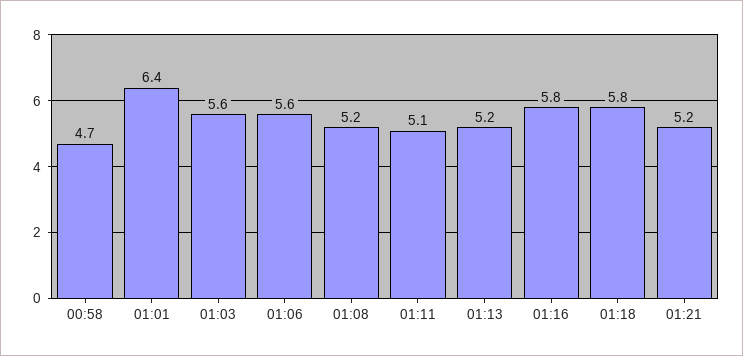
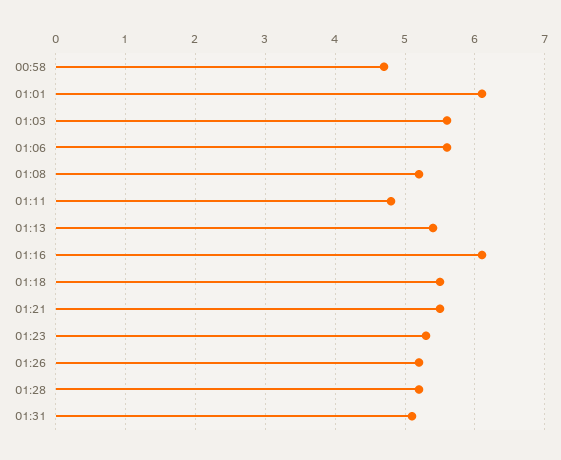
01:01: 6.4 -> 6.1
01:11: 5.1 -> 4.8
01:13: 5.2 -> 5.4
01:16: 5.8 -> 6.1
01:18: 5.8 -> 5.5
01:21: 5.2 -> 5.5
01:23: none -> 5.3
01:26: none -> 5.2
01:28: none -> 5.2
01:31: none -> 5.1

